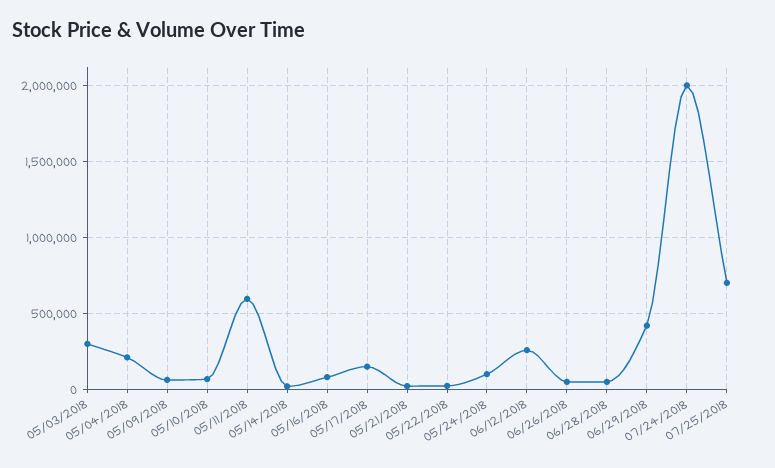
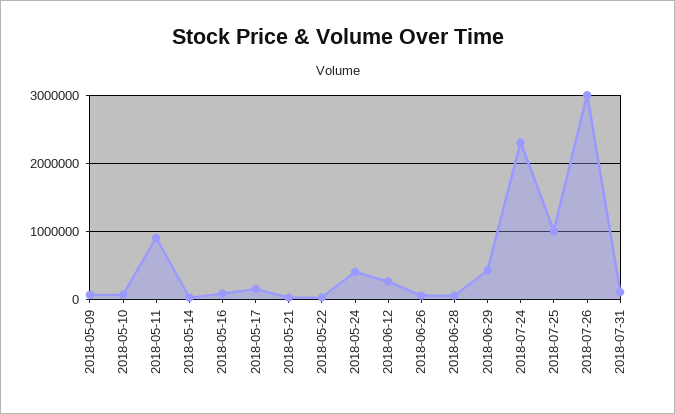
05/03/2018: 300000 -> none
05/04/2018: 200000 -> none
05/11/2018: 600000 -> 900000
05/24/2018: 100000 -> 400000
07/24/2018: 2000000 -> 2300000
07/25/2018: 700000 -> 1000000
2018-07-26: none -> 3000000
2018-07-31: none -> 100000

